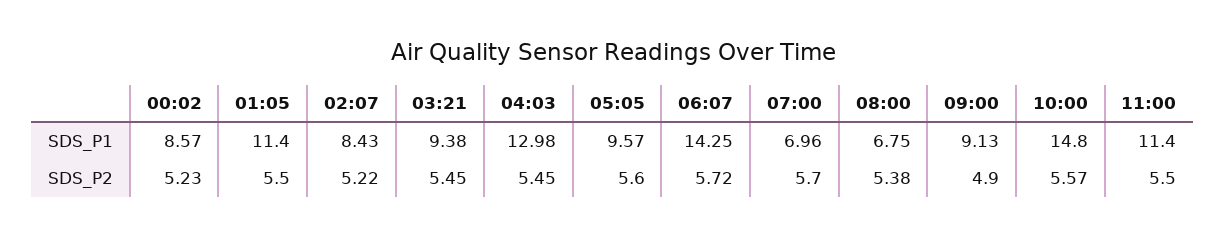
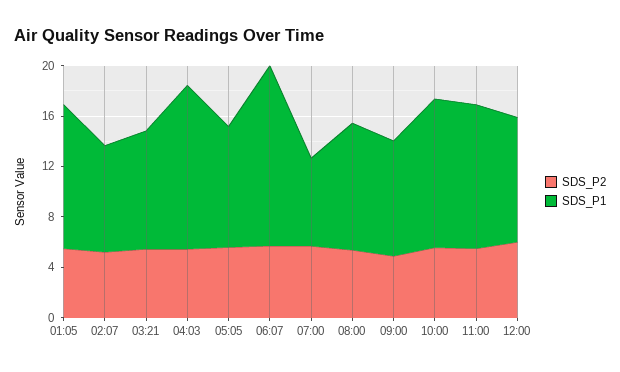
SDS_P1, 00:02: 8.57 -> none
SDS_P1, 08:00: 6.75 -> 10
SDS_P1, 10:00: 14.8 -> 12
SDS_P2, 00:02: 5.23 -> none
SDS_P2, 12:00: none -> 6
SDS_P1, 12:00: none -> 10

